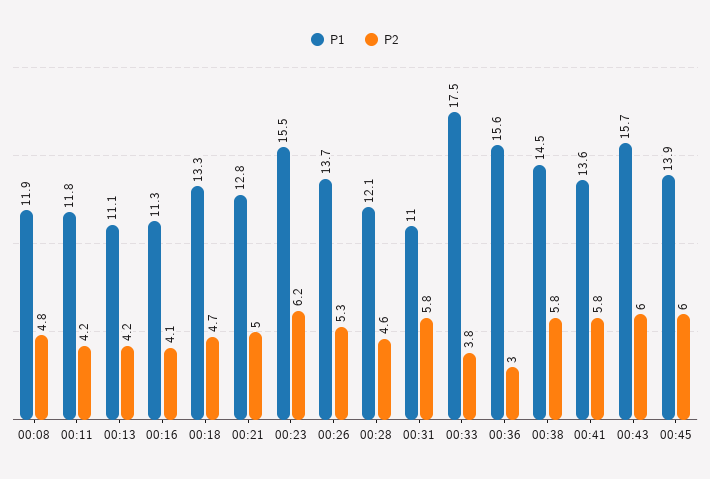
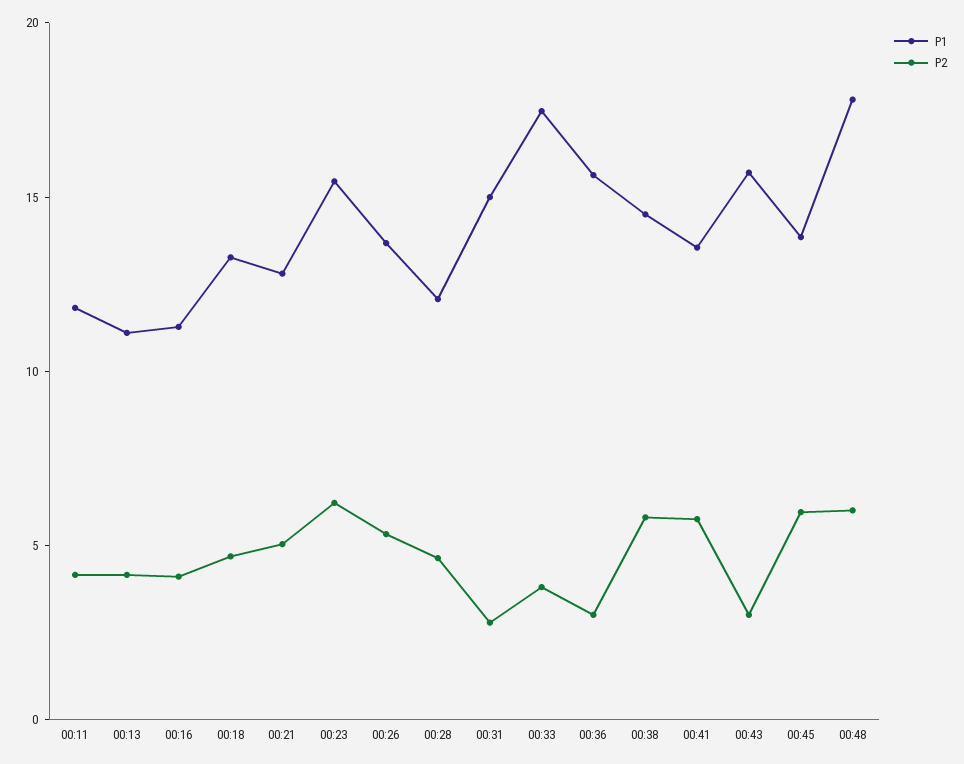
P1, 00:08: 11.9 -> none
P2, 00:08: 4.8 -> none
P1, 00:31: 11 -> 15
P2, 00:31: 5.8 -> 3
P2, 00:43: 6 -> 3
P1, 00:48: none -> 18
P2, 00:48: none -> 6

